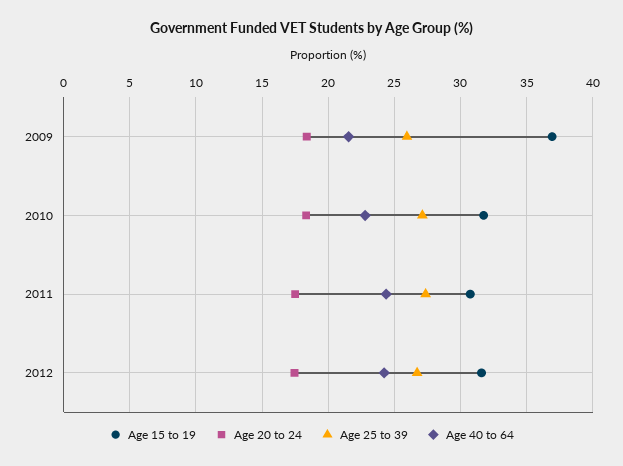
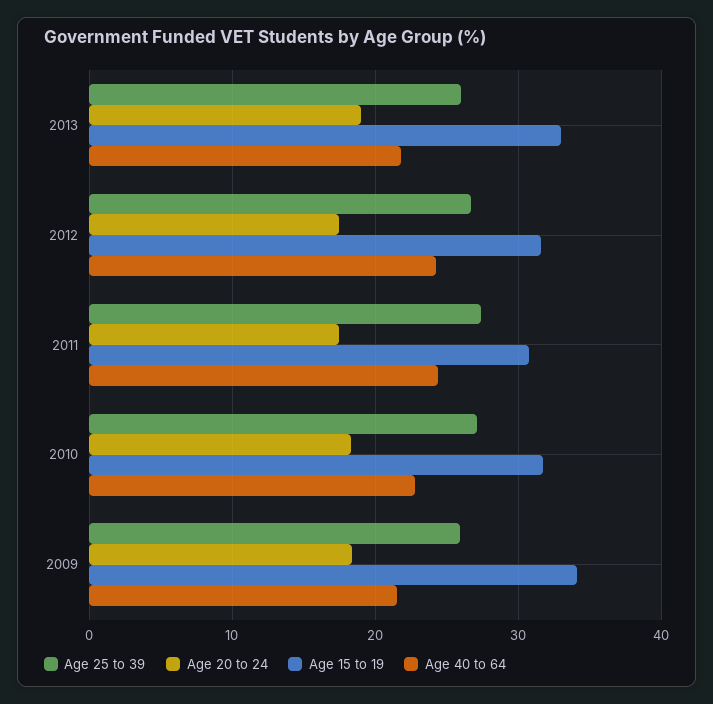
Age 15 to 19, 2009: 37 -> 34
Age 25 to 39, 2013: none -> 26
Age 20 to 24, 2013: none -> 19
Age 15 to 19, 2013: none -> 33
Age 40 to 64, 2013: none -> 22

